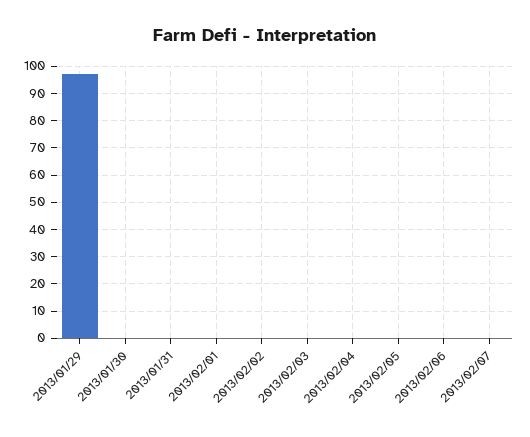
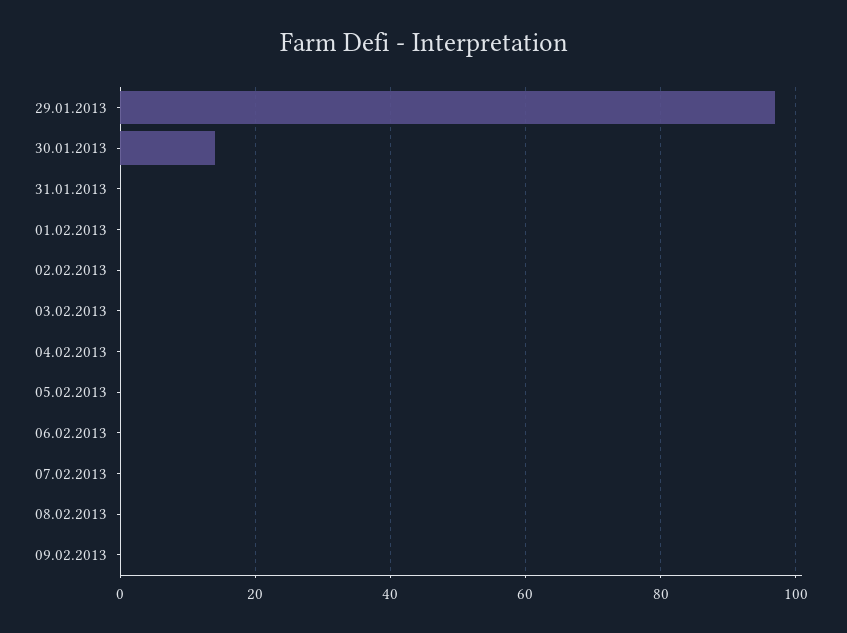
2013/01/30: 0 -> 15
08.02.2013: none -> 0
09.02.2013: none -> 0

